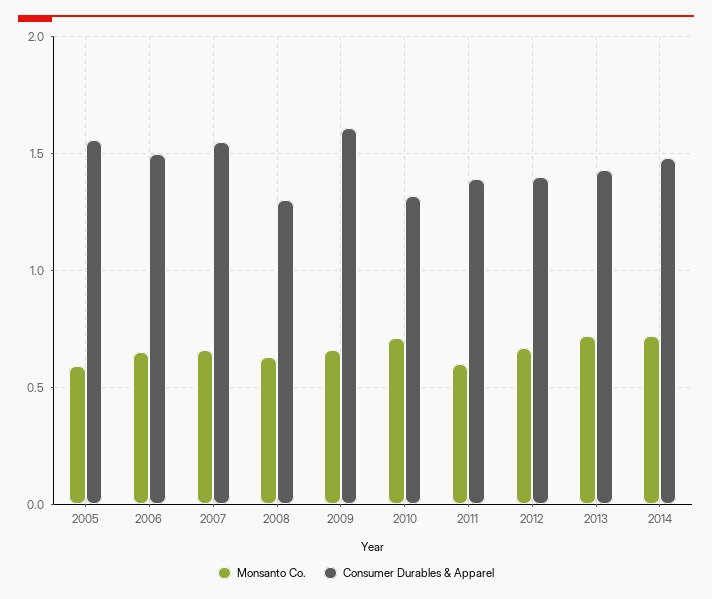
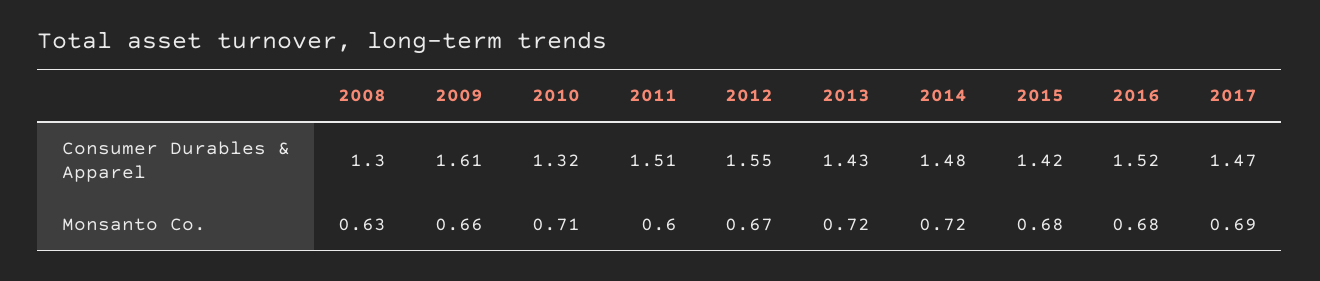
Monsanto Co., 2005: 0.6 -> none
Consumer Durables & Apparel, 2005: 1.55 -> none
Monsanto Co., 2006: 0.65 -> none
Consumer Durables & Apparel, 2006: 1.5 -> none
Monsanto Co., 2007: 0.65 -> none
Consumer Durables & Apparel, 2007: 1.55 -> none
Consumer Durables & Apparel, 2011: 1.4 -> 1.51
Consumer Durables & Apparel, 2012: 1.4 -> 1.55
Consumer Durables & Apparel, 2015: none -> 1.42
Consumer Durables & Apparel, 2016: none -> 1.52
Consumer Durables & Apparel, 2017: none -> 1.47
Monsanto Co., 2015: none -> 0.68
Monsanto Co., 2016: none -> 0.68
Monsanto Co., 2017: none -> 0.69

